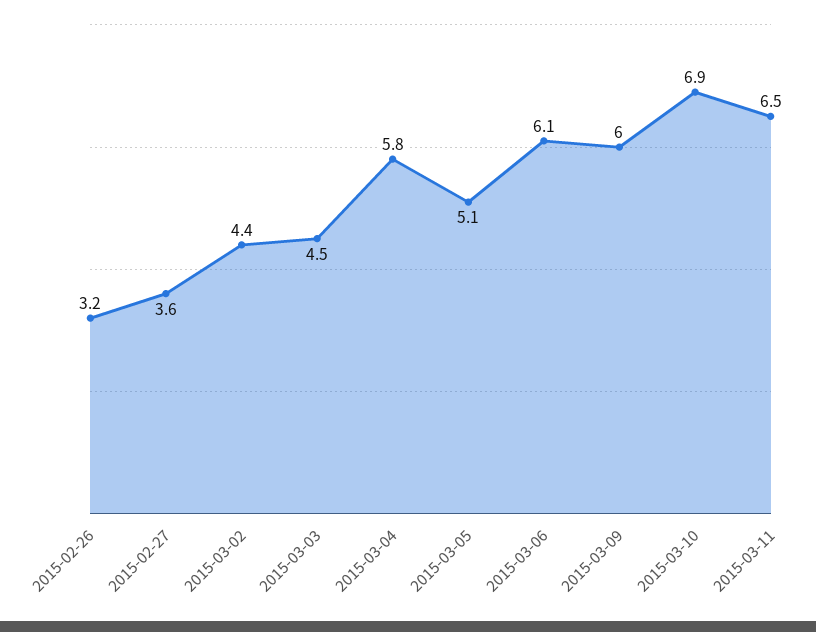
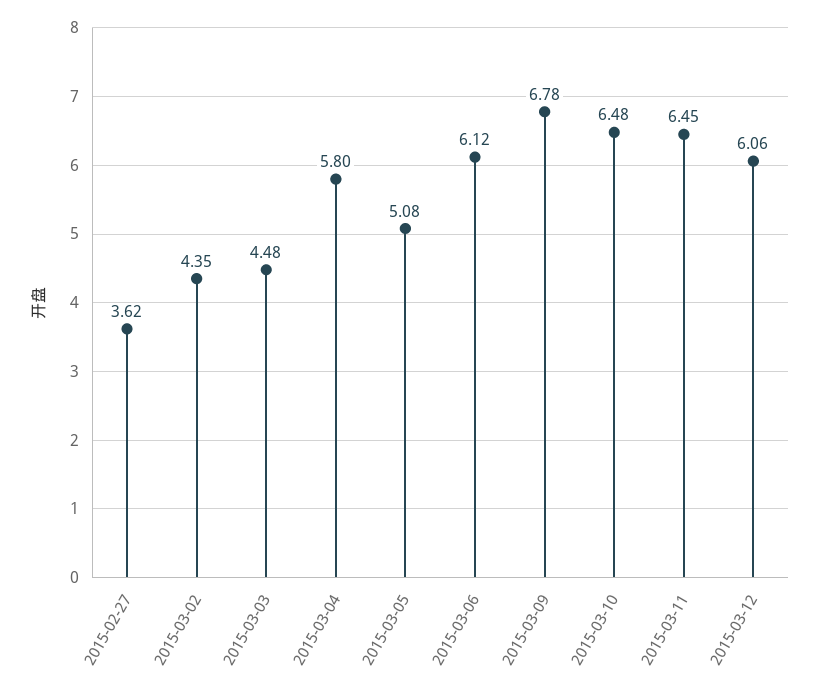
2015-02-26: 3.2 -> none
2015-03-09: 6 -> 6.78
2015-03-10: 6.9 -> 6.48
2015-03-12: none -> 6.06

